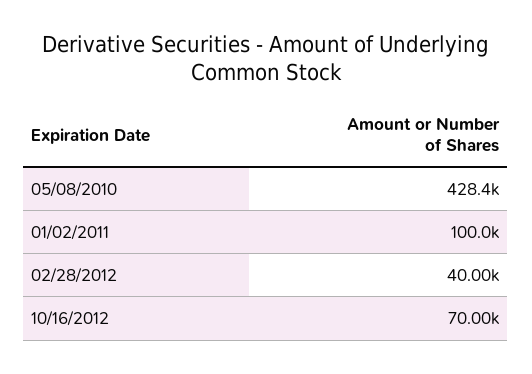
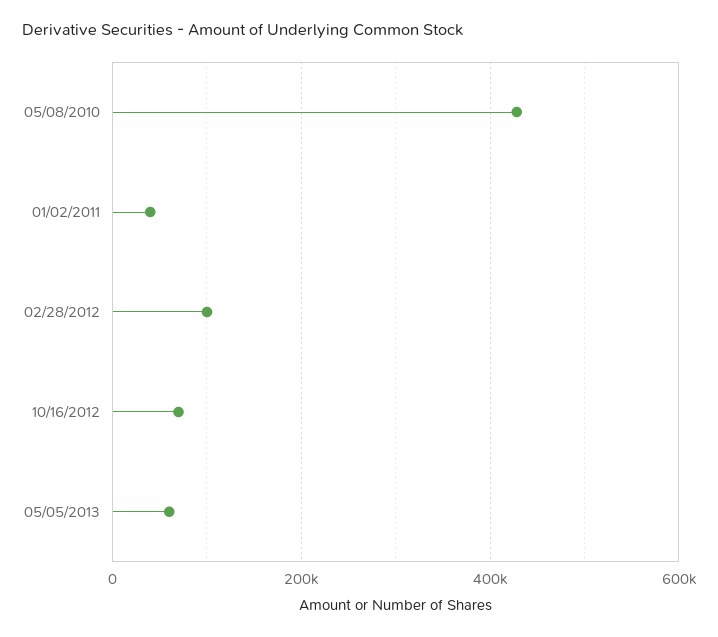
01/02/2011: 100000 -> 40000
02/28/2012: 40000 -> 100000
05/05/2013: none -> 60000

